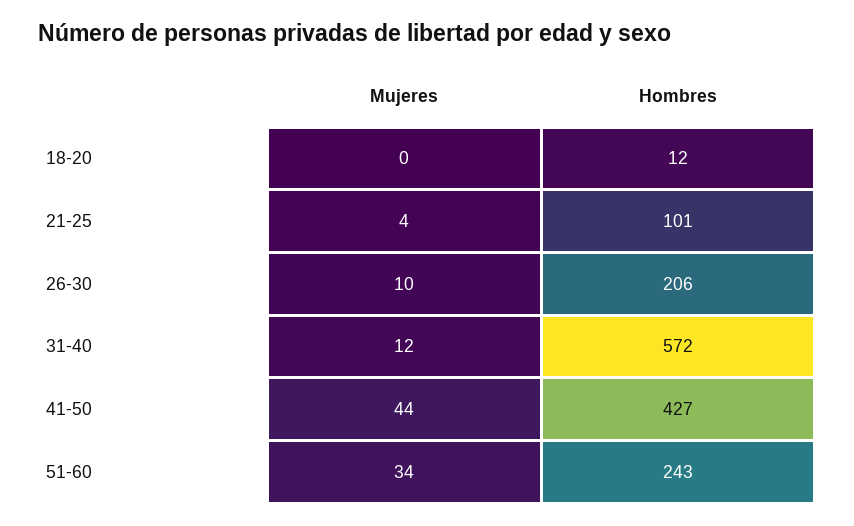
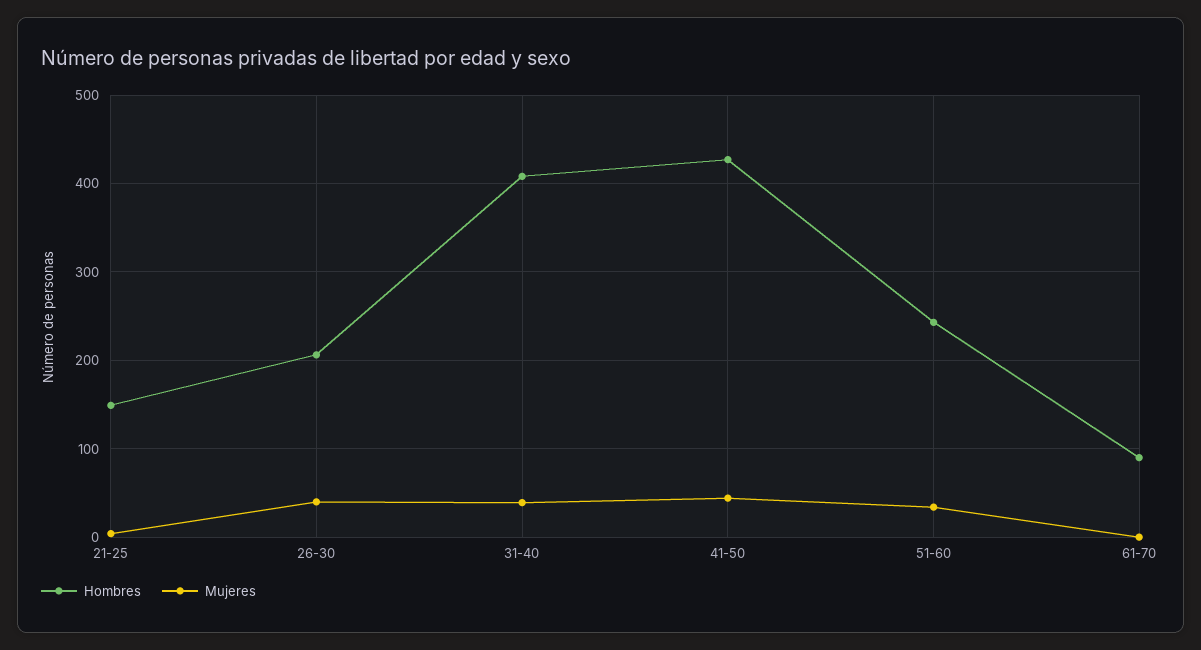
Mujeres, 18-20: 0 -> none
Hombres, 18-20: 12 -> none
Hombres, 21-25: 101 -> 150
Mujeres, 26-30: 10 -> 40
Mujeres, 31-40: 12 -> 40
Hombres, 31-40: 572 -> 410
Hombres, 61-70: none -> 90
Mujeres, 61-70: none -> 0

